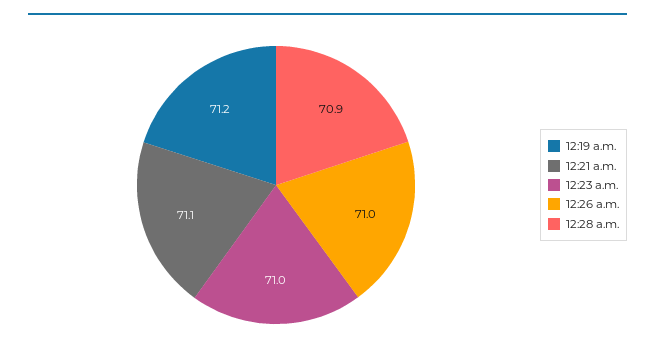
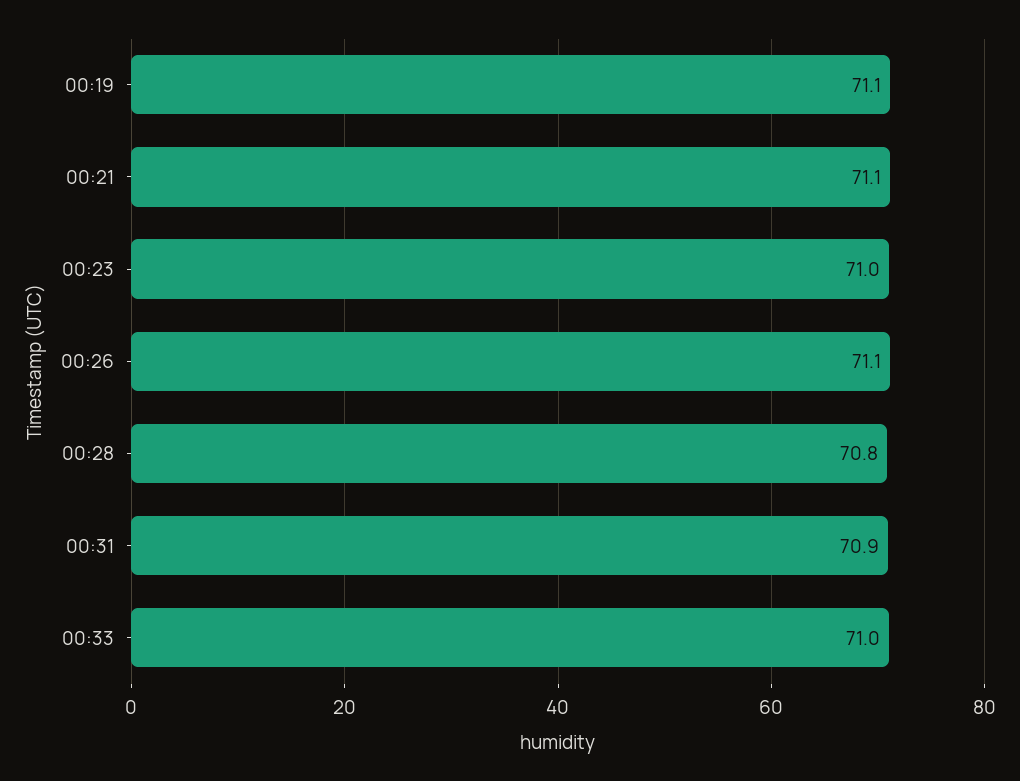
12:19 a.m.: 71.2 -> 71.1
12:26 a.m.: 71 -> 71.1
12:28 a.m.: 70.9 -> 70.8
00:31: none -> 70.9
00:33: none -> 71

